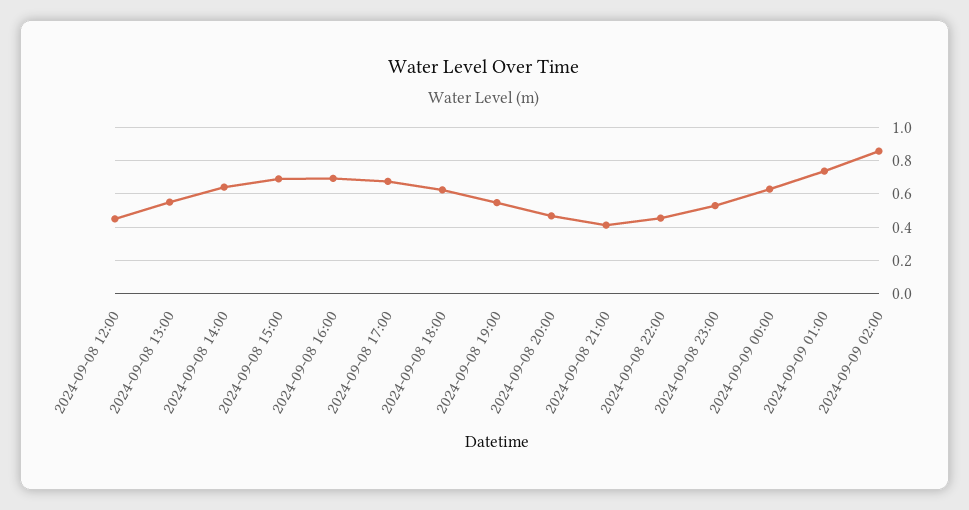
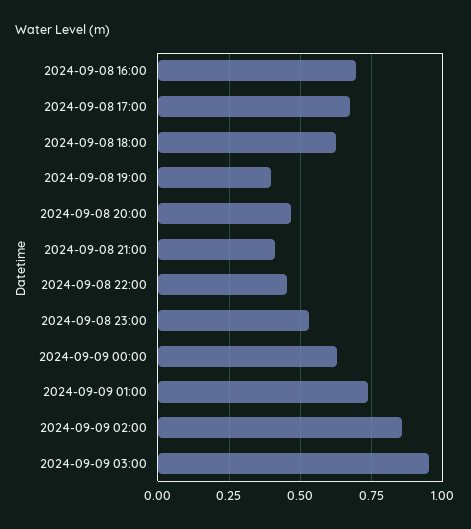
2024-09-08 12:00: 0.45 -> none
2024-09-08 13:00: 0.55 -> none
2024-09-08 14:00: 0.65 -> none
2024-09-08 15:00: 0.7 -> none
2024-09-08 19:00: 0.55 -> 0.4
2024-09-09 03:00: none -> 0.95

